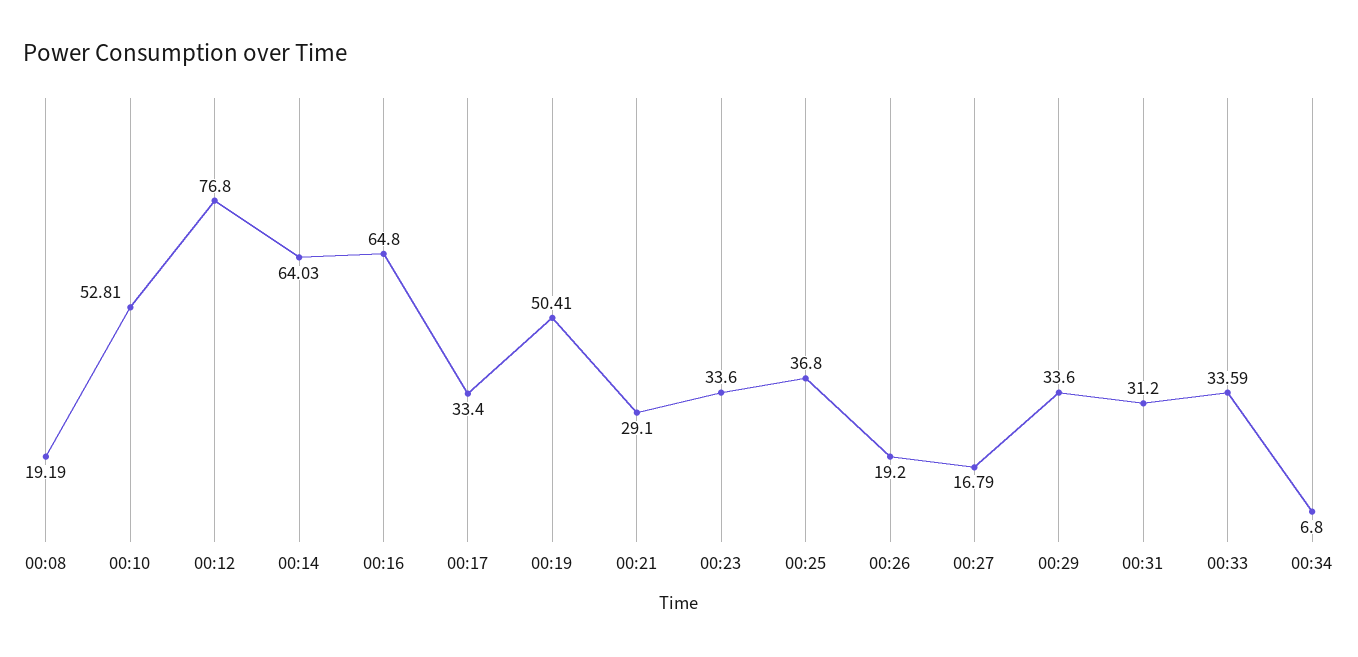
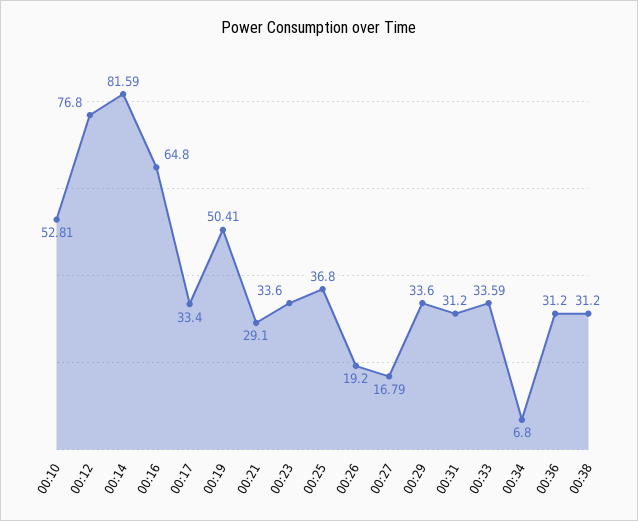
00:08: 19.19 -> none
00:14: 64.03 -> 81.59
00:36: none -> 31.2
00:38: none -> 31.2

